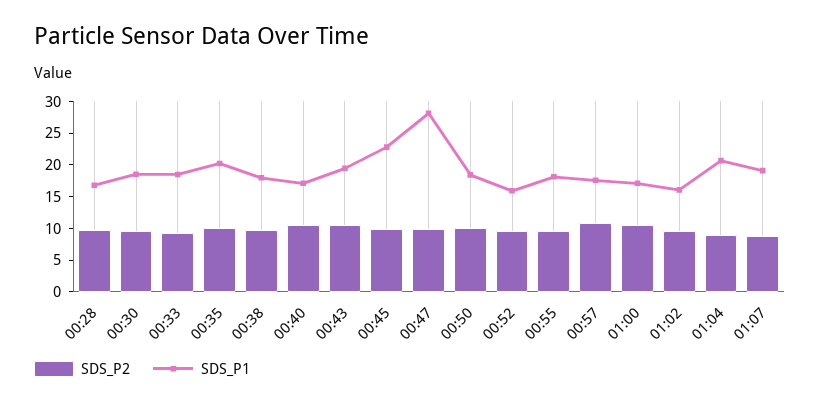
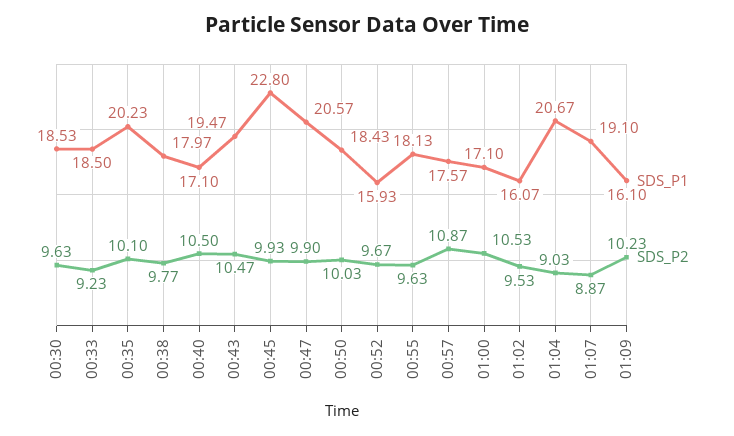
SDS_P2, 00:28: 10 -> none
SDS_P1, 00:28: 17.5 -> none
SDS_P1, 00:47: 27.5 -> 20.57
SDS_P1, 01:09: none -> 16.1
SDS_P2, 01:09: none -> 10.23

